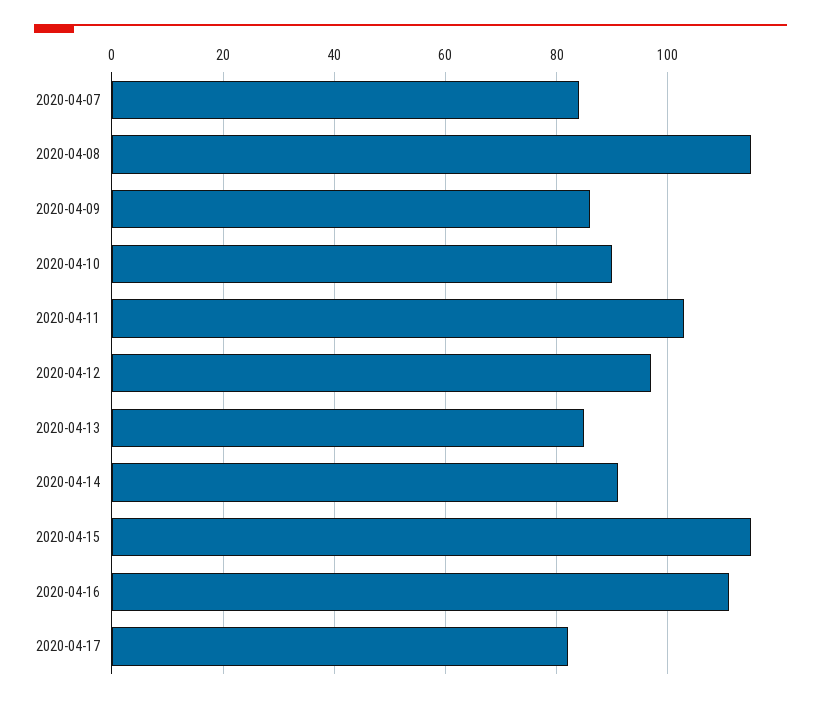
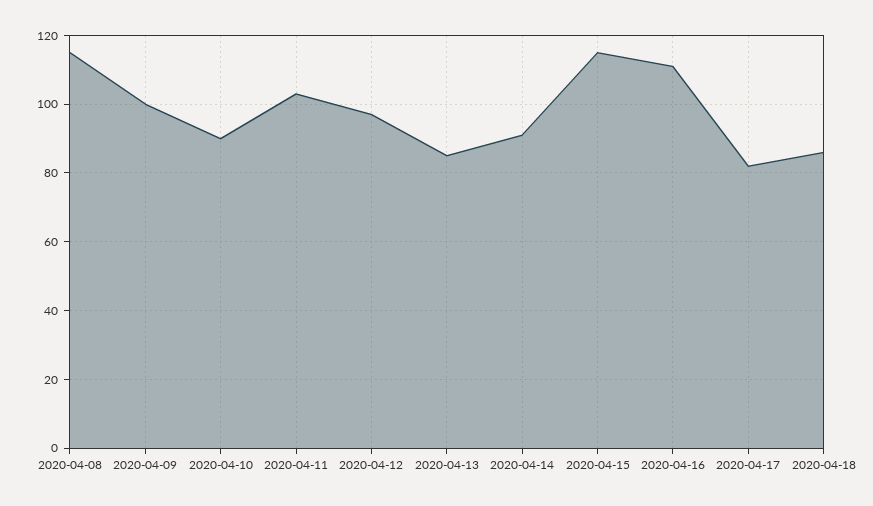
2020-04-07: 85 -> none
2020-04-09: 85 -> 100
2020-04-18: none -> 85

